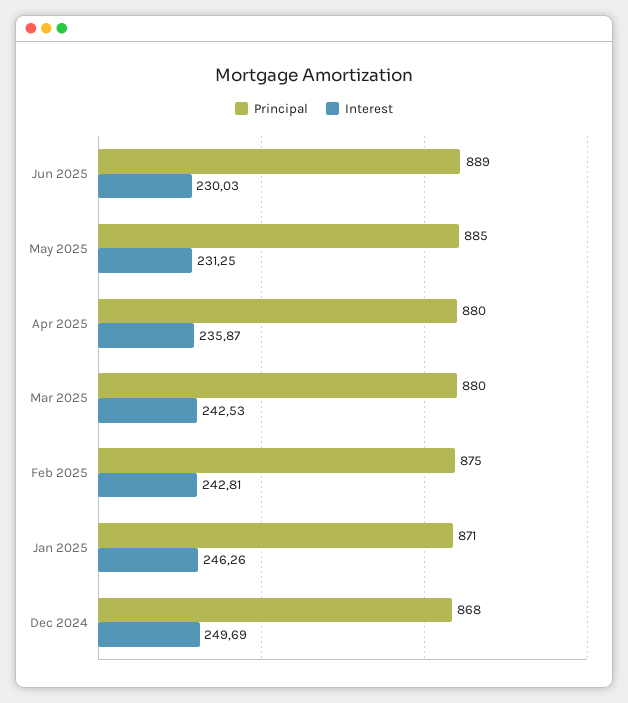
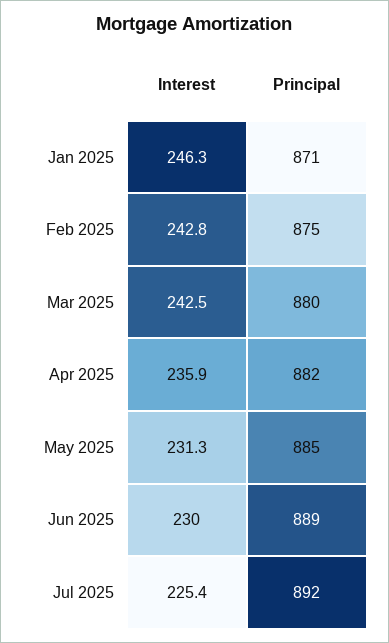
Principal, Apr 2025: 880 -> 882
Principal, Dec 2024: 868 -> none
Interest, Dec 2024: 249.69 -> none
Interest, Jul 2025: none -> 225.4
Principal, Jul 2025: none -> 892

